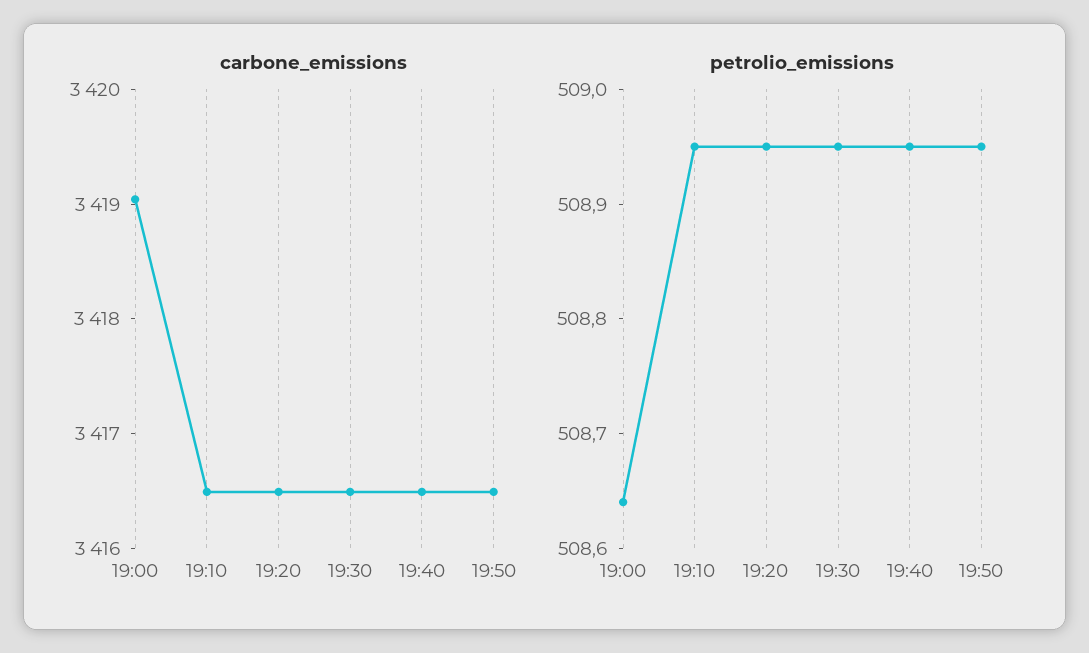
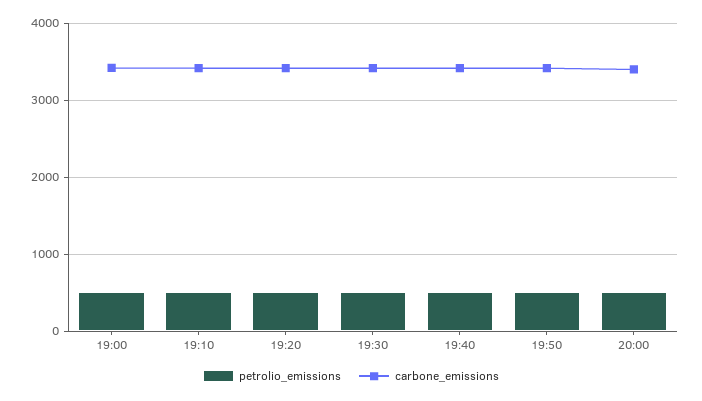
petrolio_emissions, 20:00: none -> 500
carbone_emissions, 20:00: none -> 3400

